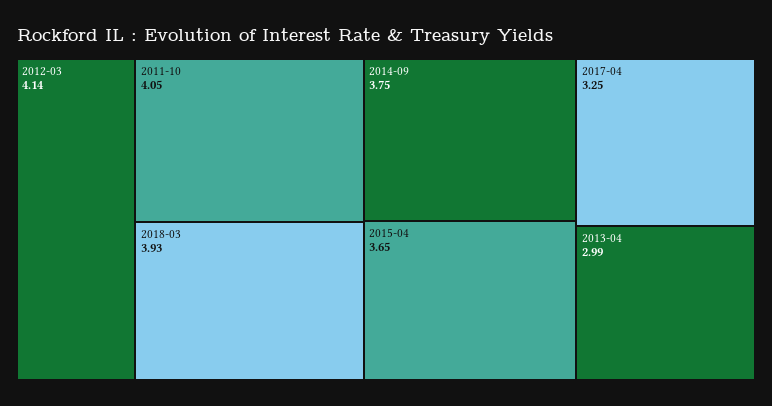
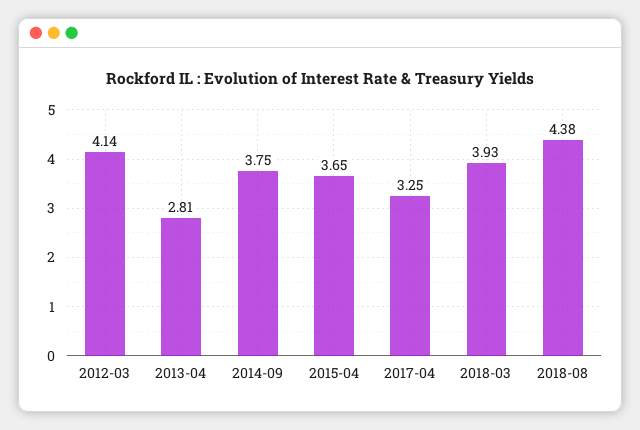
2011-10: 4.05 -> none
2013-04: 2.99 -> 2.81
2018-08: none -> 4.38

